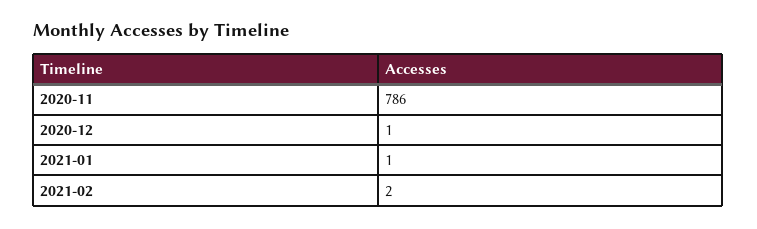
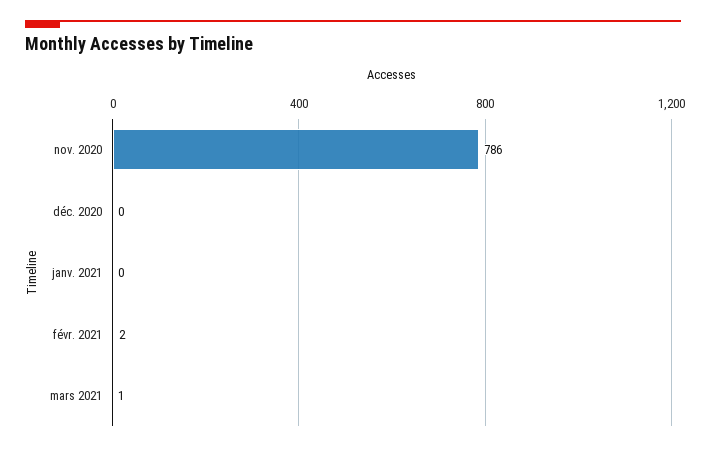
2020-12: 1 -> 0
2021-01: 1 -> 0
mars 2021: none -> 1

